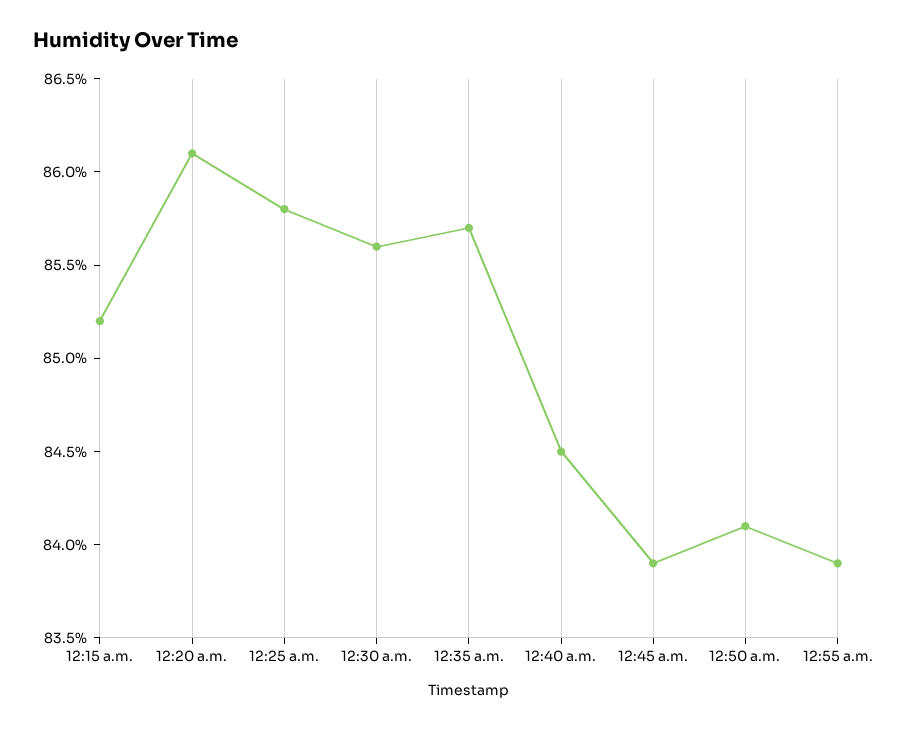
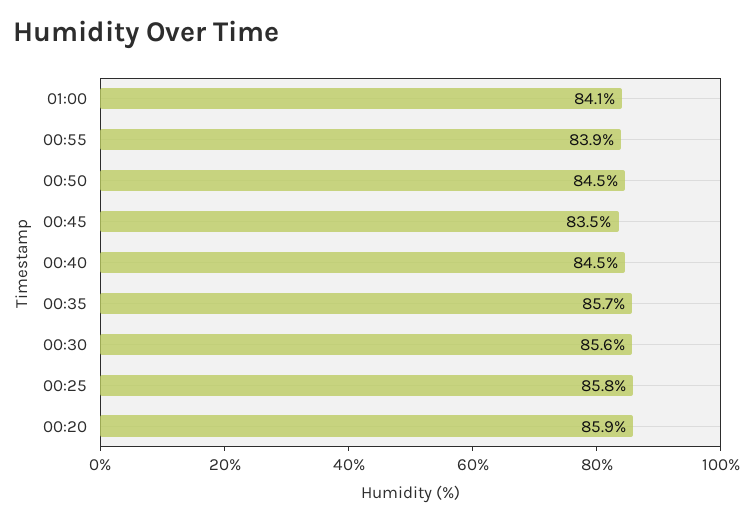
12:15 a.m.: 85.2 -> none
12:20 a.m.: 86.1 -> 85.9
12:45 a.m.: 83.9 -> 83.5
12:50 a.m.: 84.1 -> 84.5
01:00: none -> 84.1

